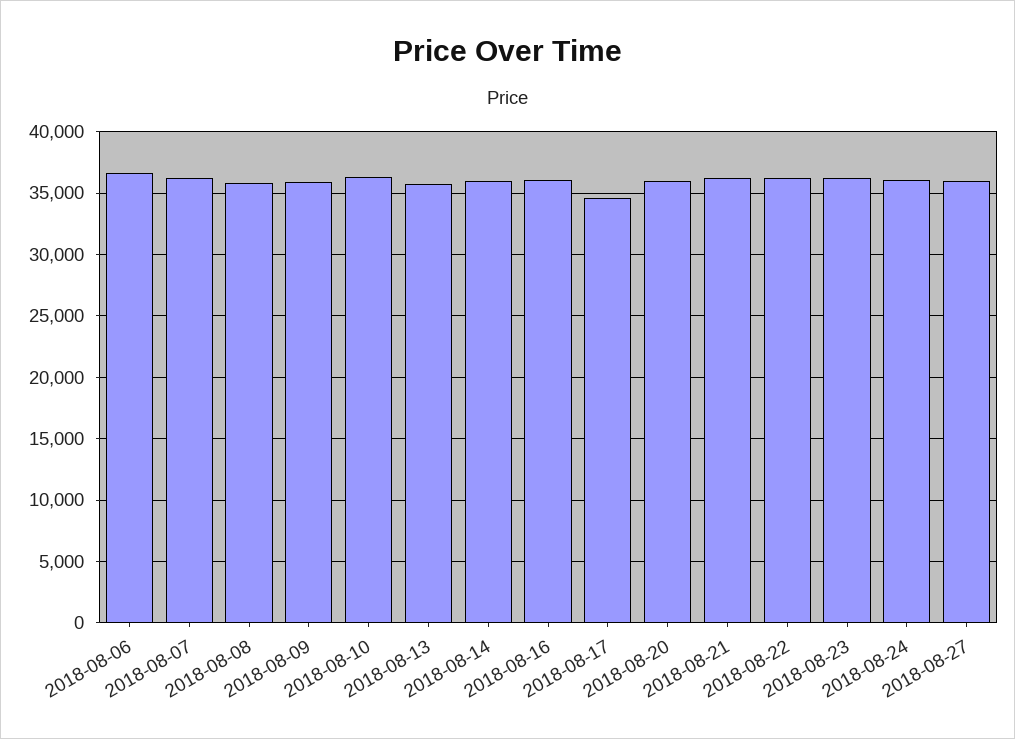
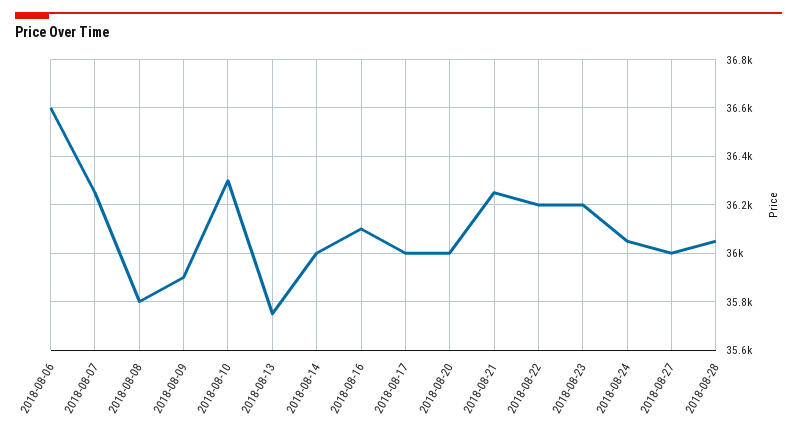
2018-08-17: 34500 -> 36000
2018-08-28: none -> 36050

